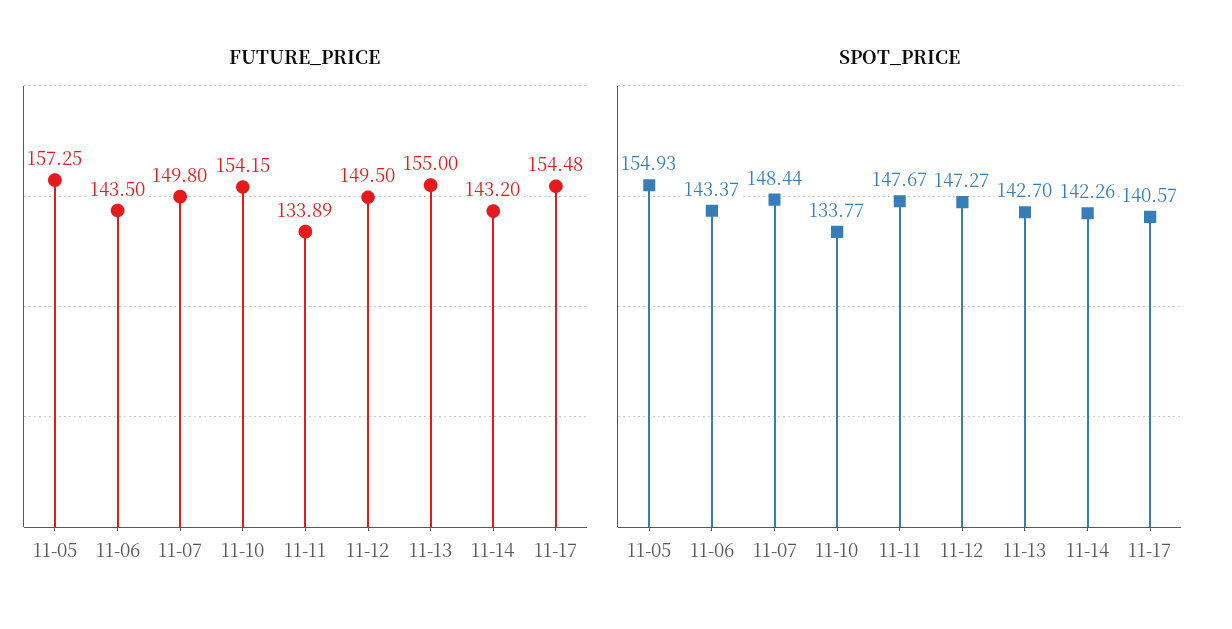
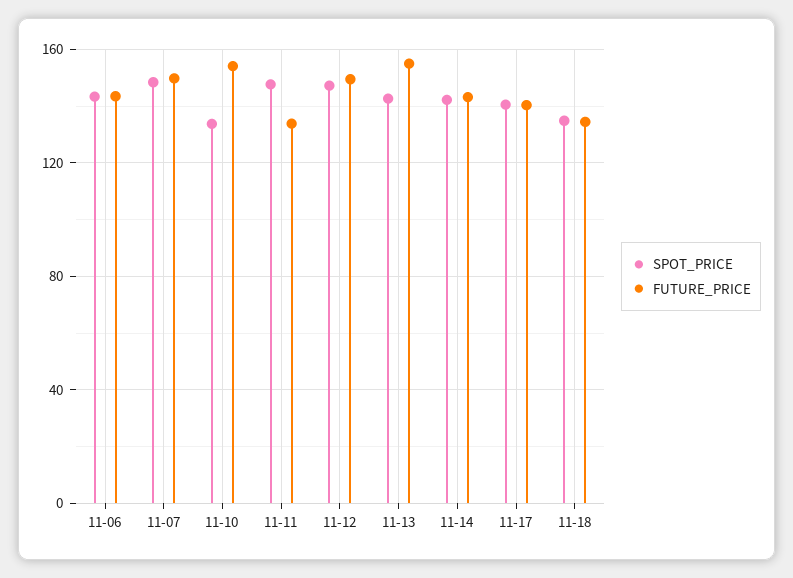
FUTURE_PRICE, 11-05: 157.25 -> none
FUTURE_PRICE, 11-17: 154.48 -> 140
SPOT_PRICE, 11-05: 154.93 -> none
SPOT_PRICE, 11-18: none -> 135
FUTURE_PRICE, 11-18: none -> 135

